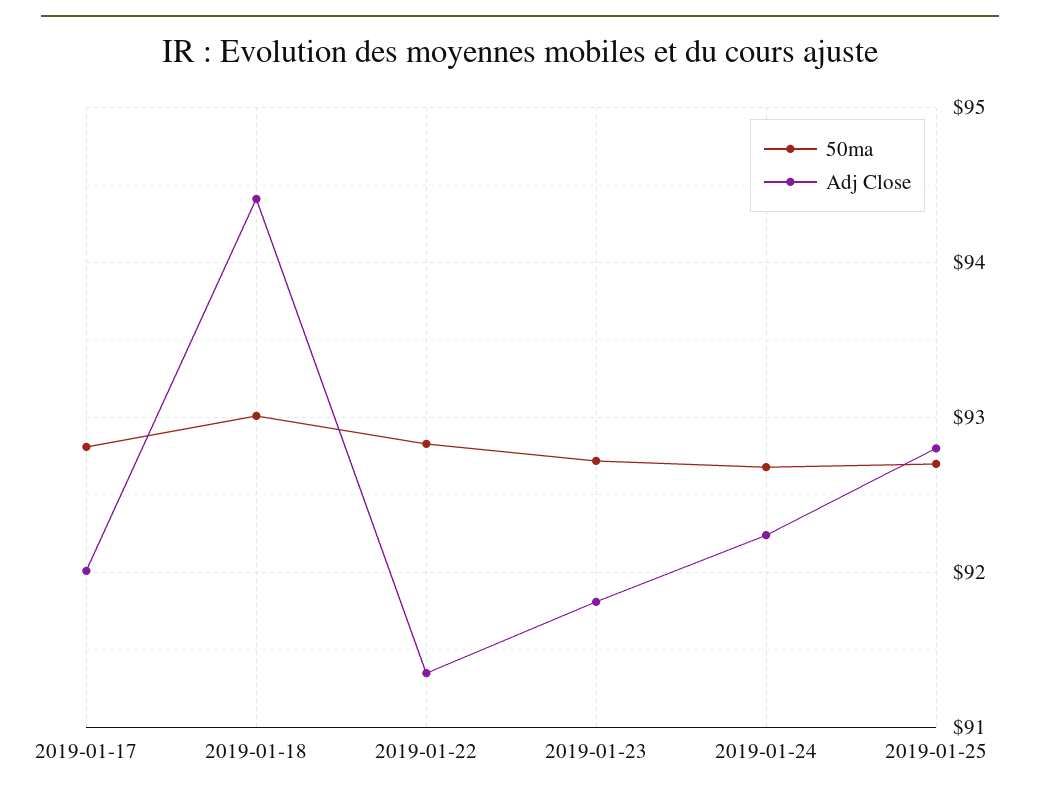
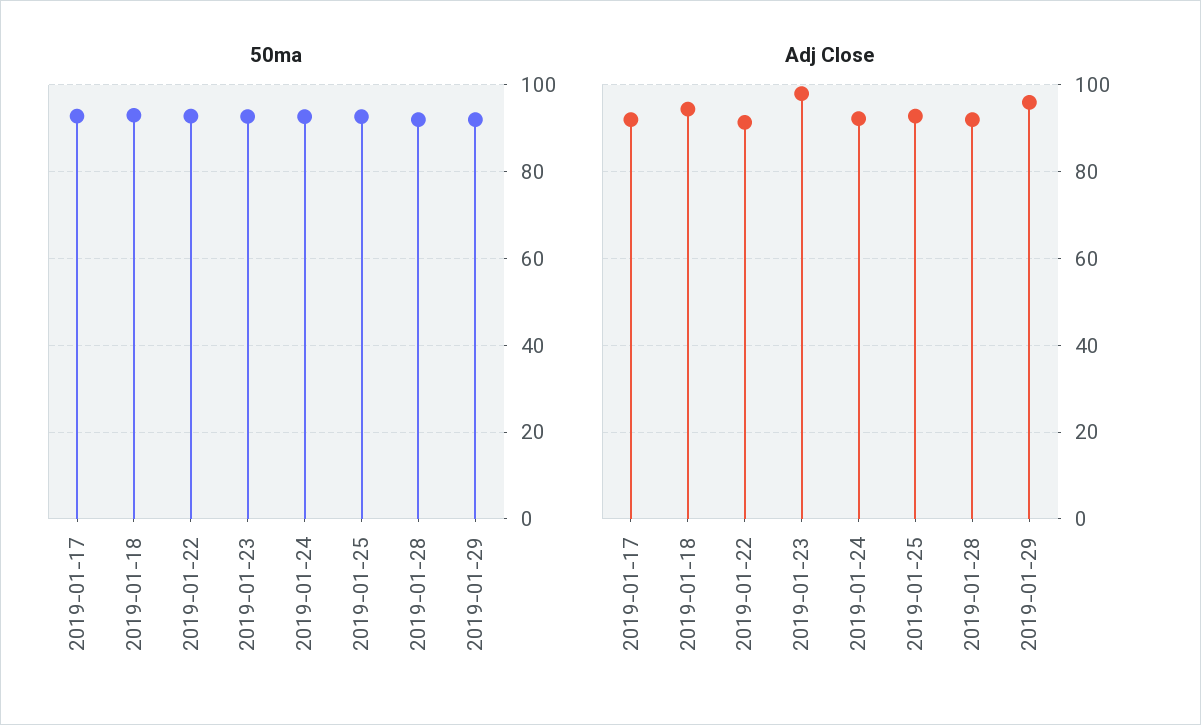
Adj Close, 2019-01-23: 91.8 -> 98
50ma, 2019-01-28: none -> 92
50ma, 2019-01-29: none -> 92
Adj Close, 2019-01-28: none -> 92
Adj Close, 2019-01-29: none -> 96

